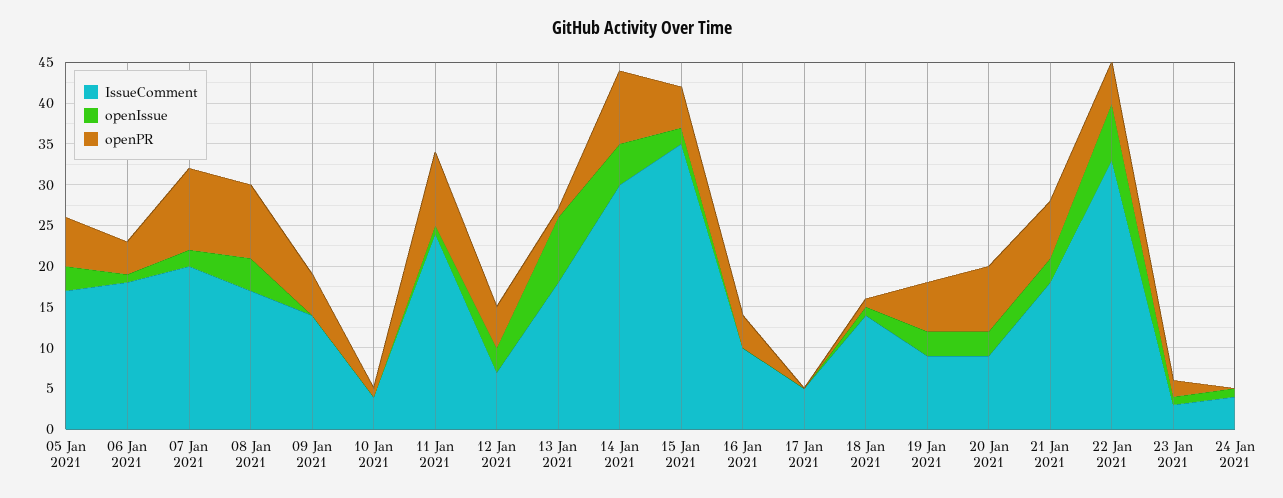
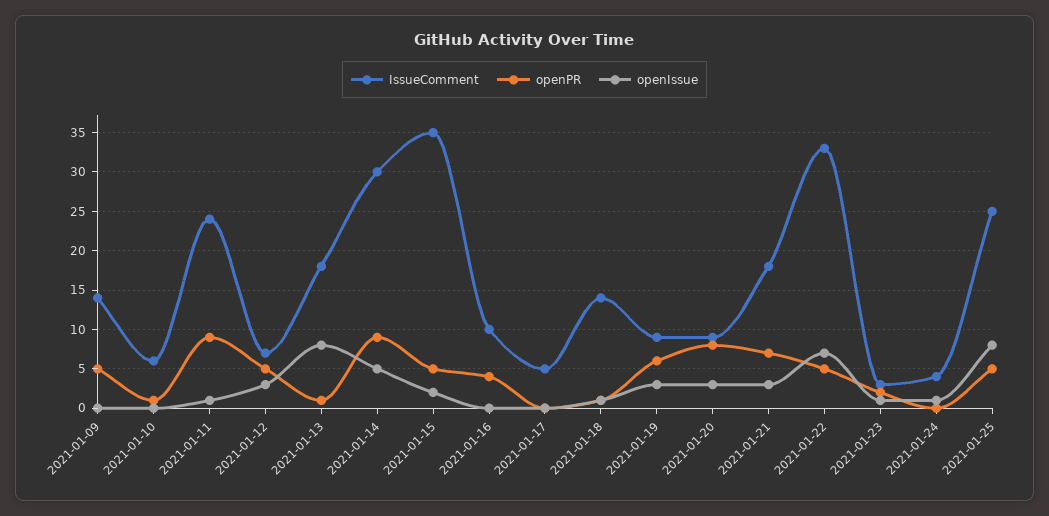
IssueComment, 05 Jan 2021: 17 -> none
openIssue, 05 Jan 2021: 3 -> none
openPR, 05 Jan 2021: 6 -> none
IssueComment, 06 Jan 2021: 18 -> none
openIssue, 06 Jan 2021: 1 -> none
openPR, 06 Jan 2021: 4 -> none
IssueComment, 07 Jan 2021: 20 -> none
openIssue, 07 Jan 2021: 2 -> none
openPR, 07 Jan 2021: 10 -> none
IssueComment, 08 Jan 2021: 17 -> none
openIssue, 08 Jan 2021: 4 -> none
openPR, 08 Jan 2021: 9 -> none
IssueComment, 10 Jan 2021: 4 -> 6
IssueComment, 2021-01-25: none -> 25
openPR, 2021-01-25: none -> 5
openIssue, 2021-01-25: none -> 8

